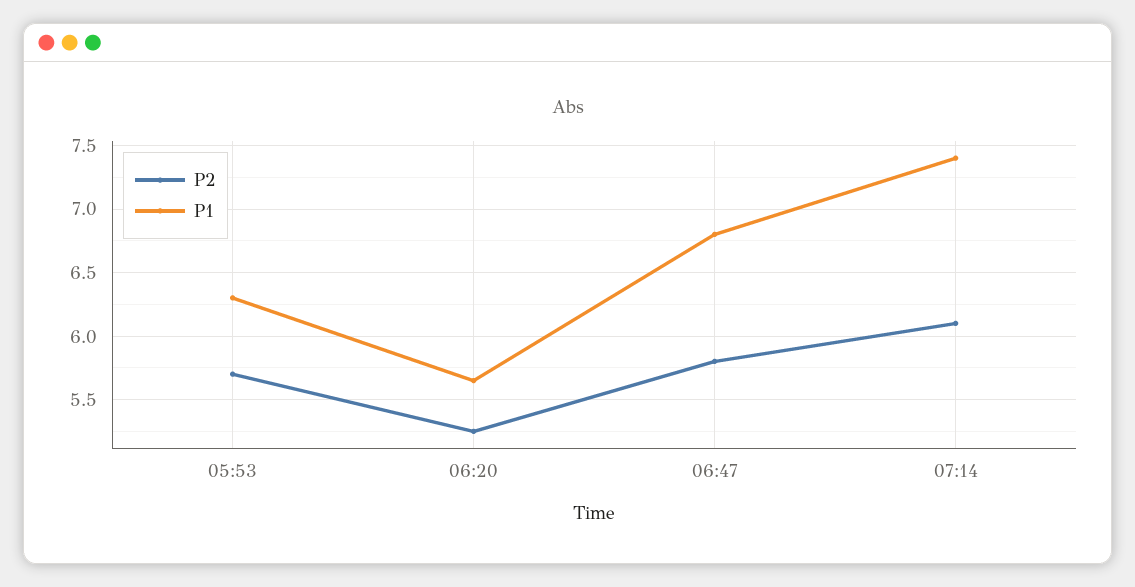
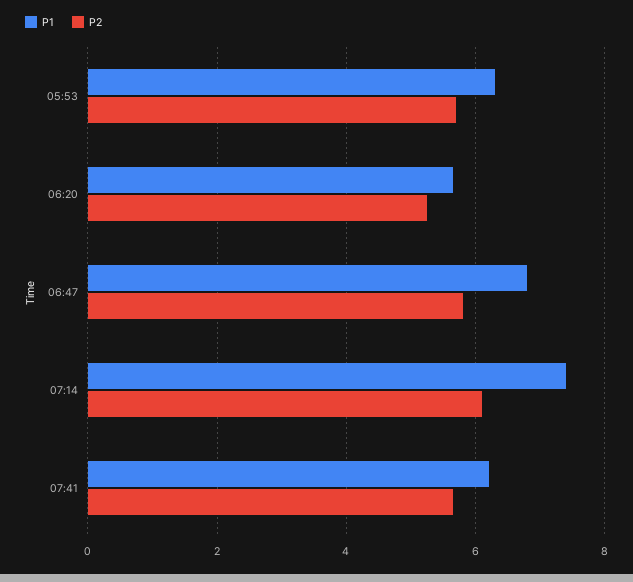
P1, 07:41: none -> 6.2
P2, 07:41: none -> 5.6

